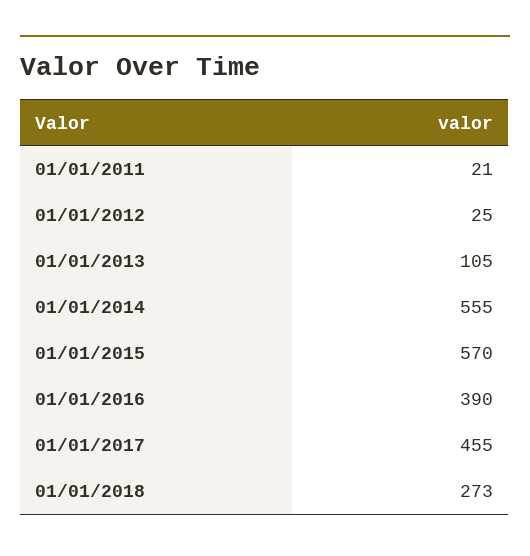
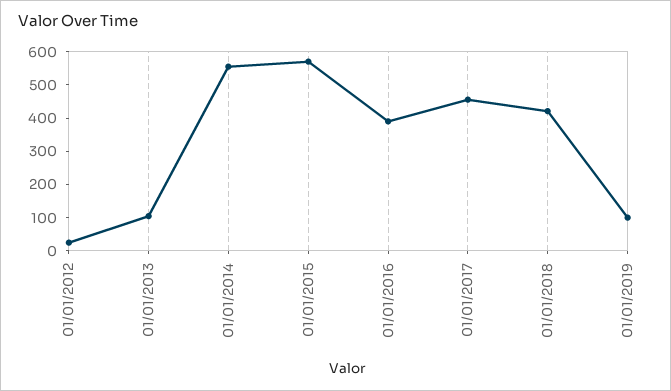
01/01/2011: 21 -> none
01/01/2018: 273 -> 425
01/01/2019: none -> 100

